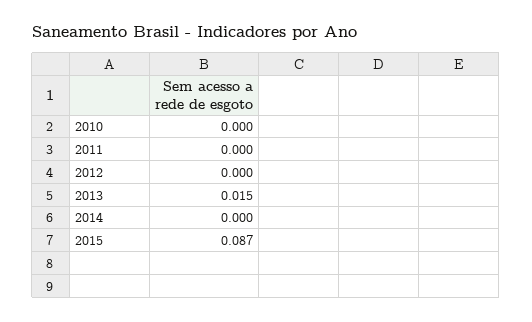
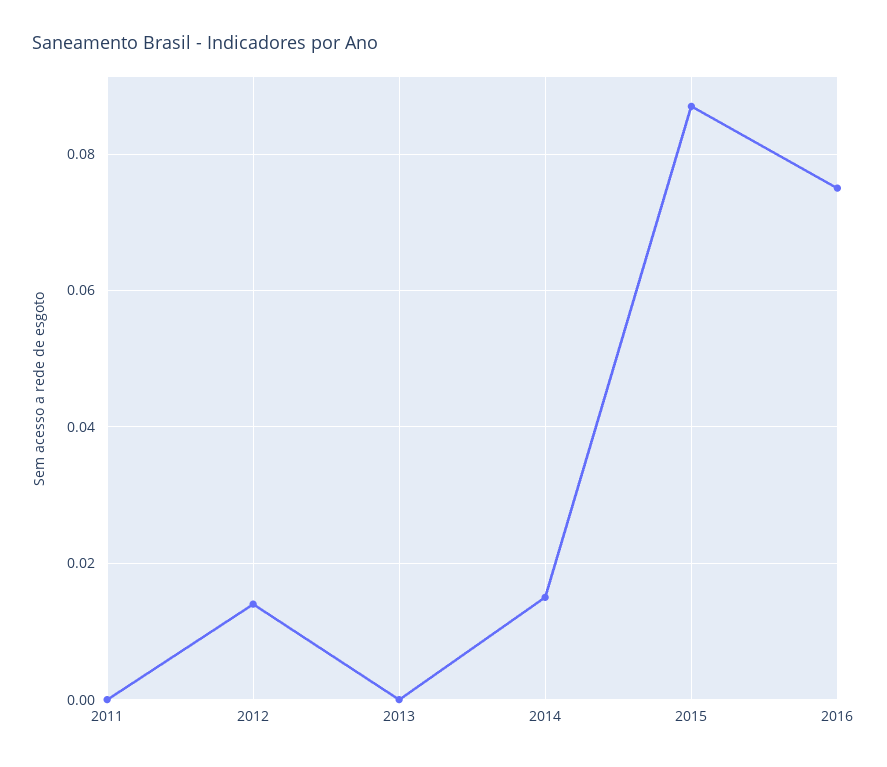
2010: 0 -> none
2012: 0 -> 0.015
2013: 0.015 -> 0
2014: 0 -> 0.015
2016: none -> 0.075

